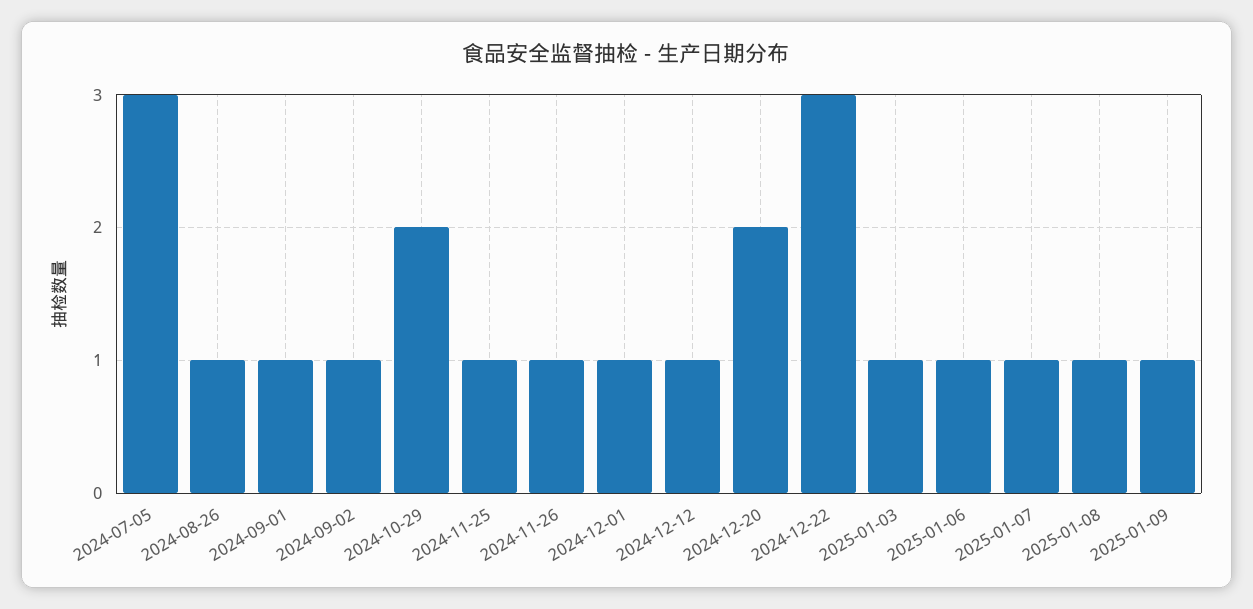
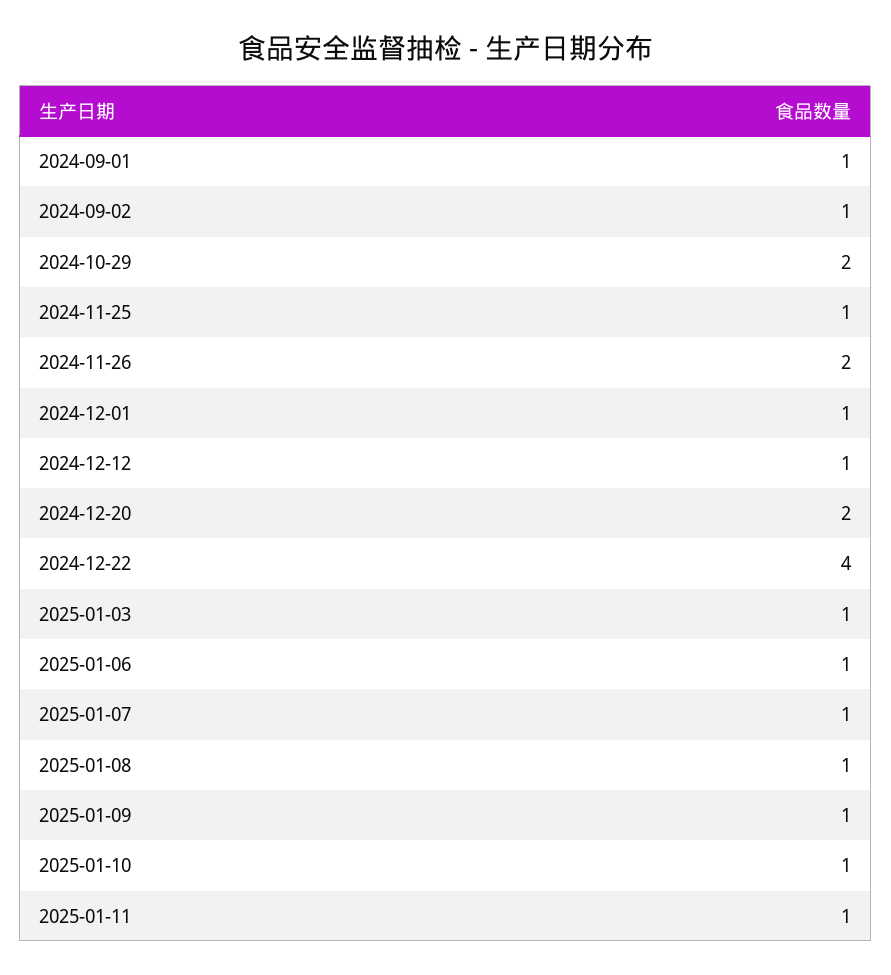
2024-07-05: 3 -> none
2024-08-26: 1 -> none
2024-11-26: 1 -> 2
2024-12-22: 3 -> 4
2025-01-10: none -> 1
2025-01-11: none -> 1

